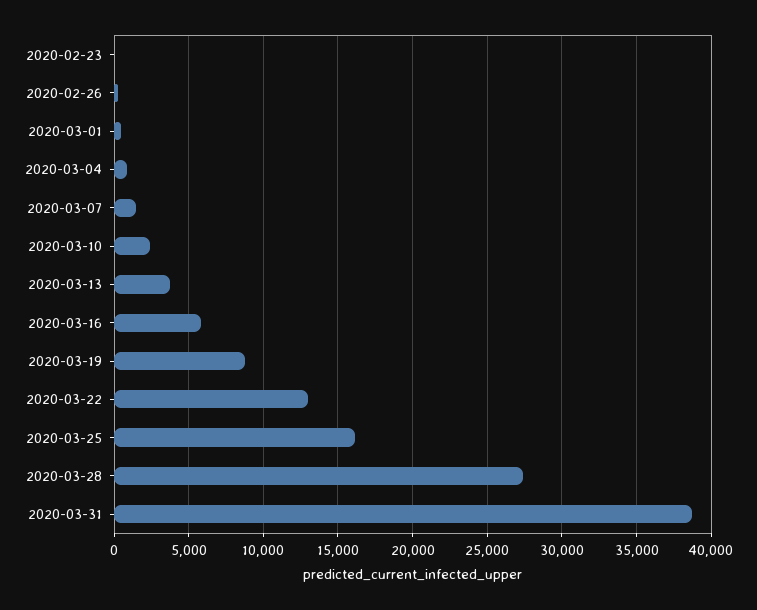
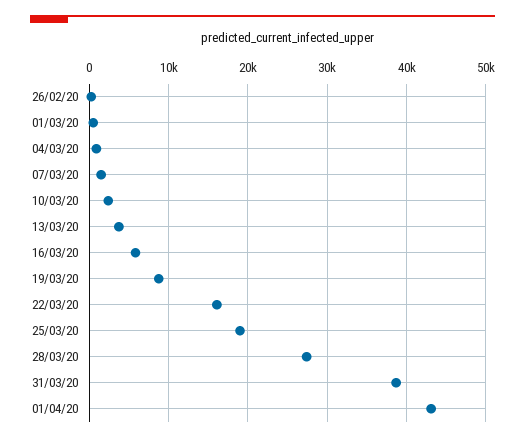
2020-02-23: 0 -> none
2020-03-22: 13000 -> 16000
2020-03-25: 16000 -> 19000
01/04/20: none -> 43000

